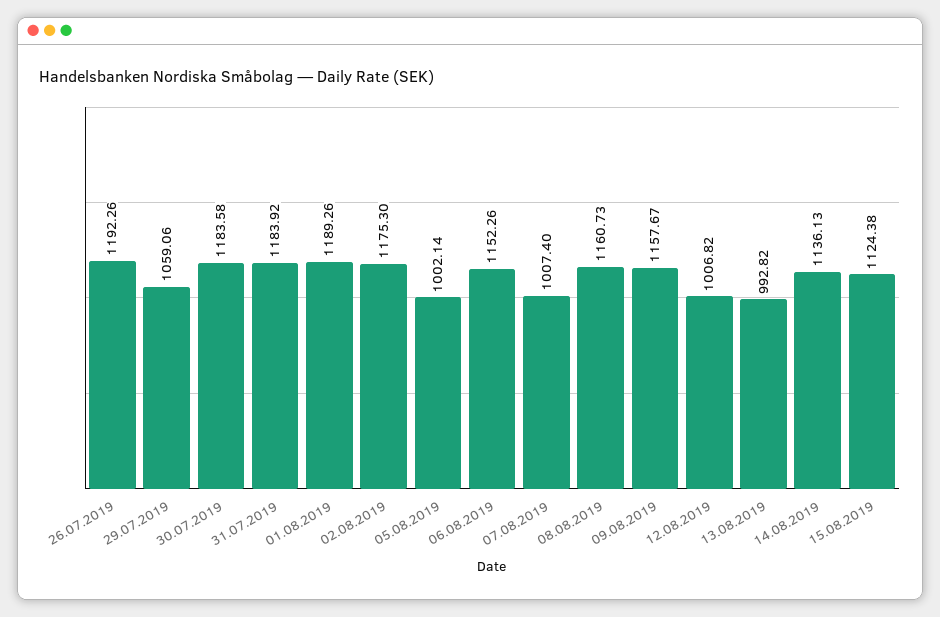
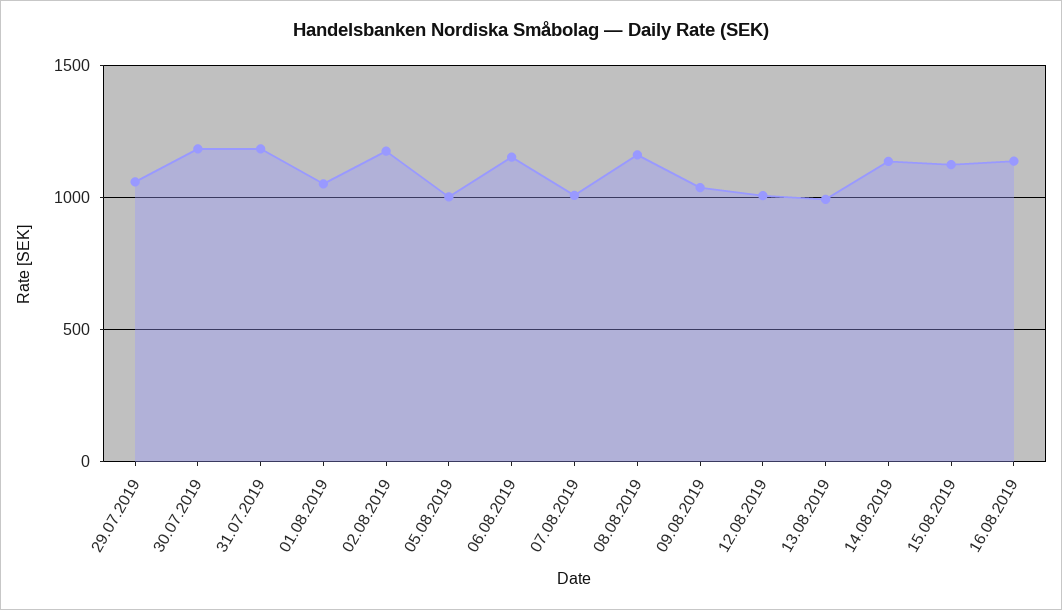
26.07.2019: 1192.26 -> none
01.08.2019: 1189.26 -> 1050
09.08.2019: 1157.67 -> 1050
16.08.2019: none -> 1150

